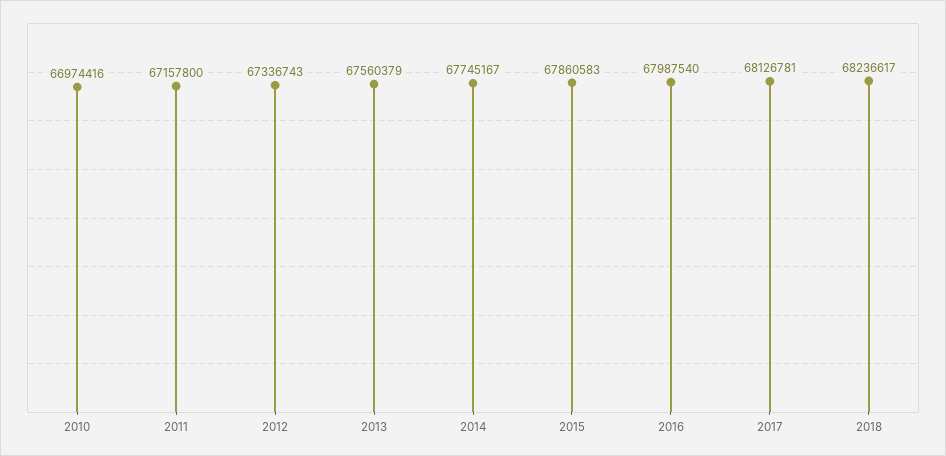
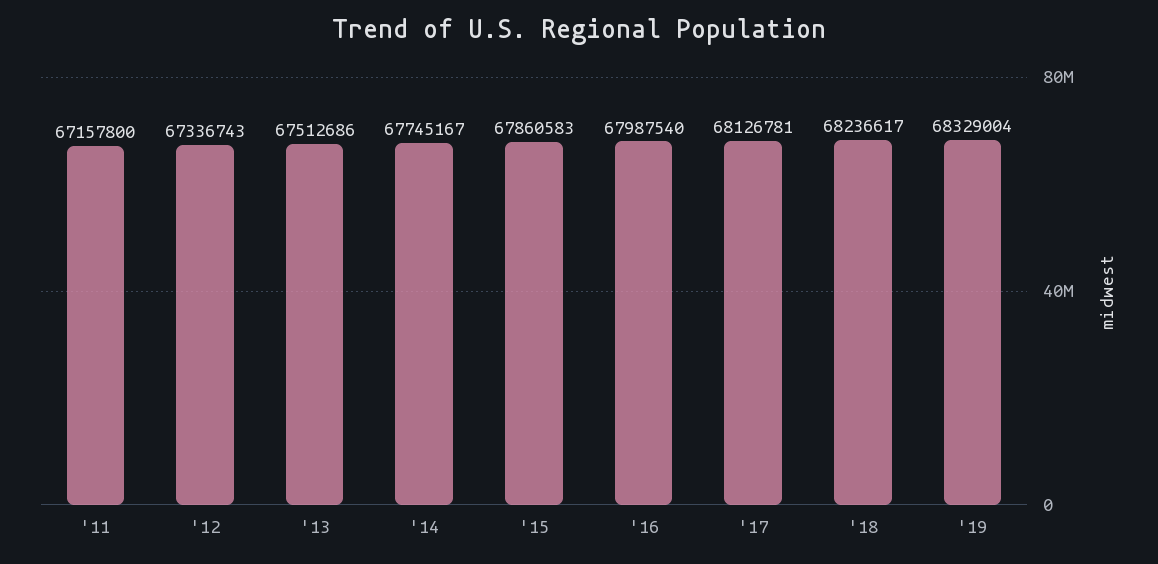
2010: 66974416 -> none
2013: 67560379 -> 67512686
'19: none -> 68329004

